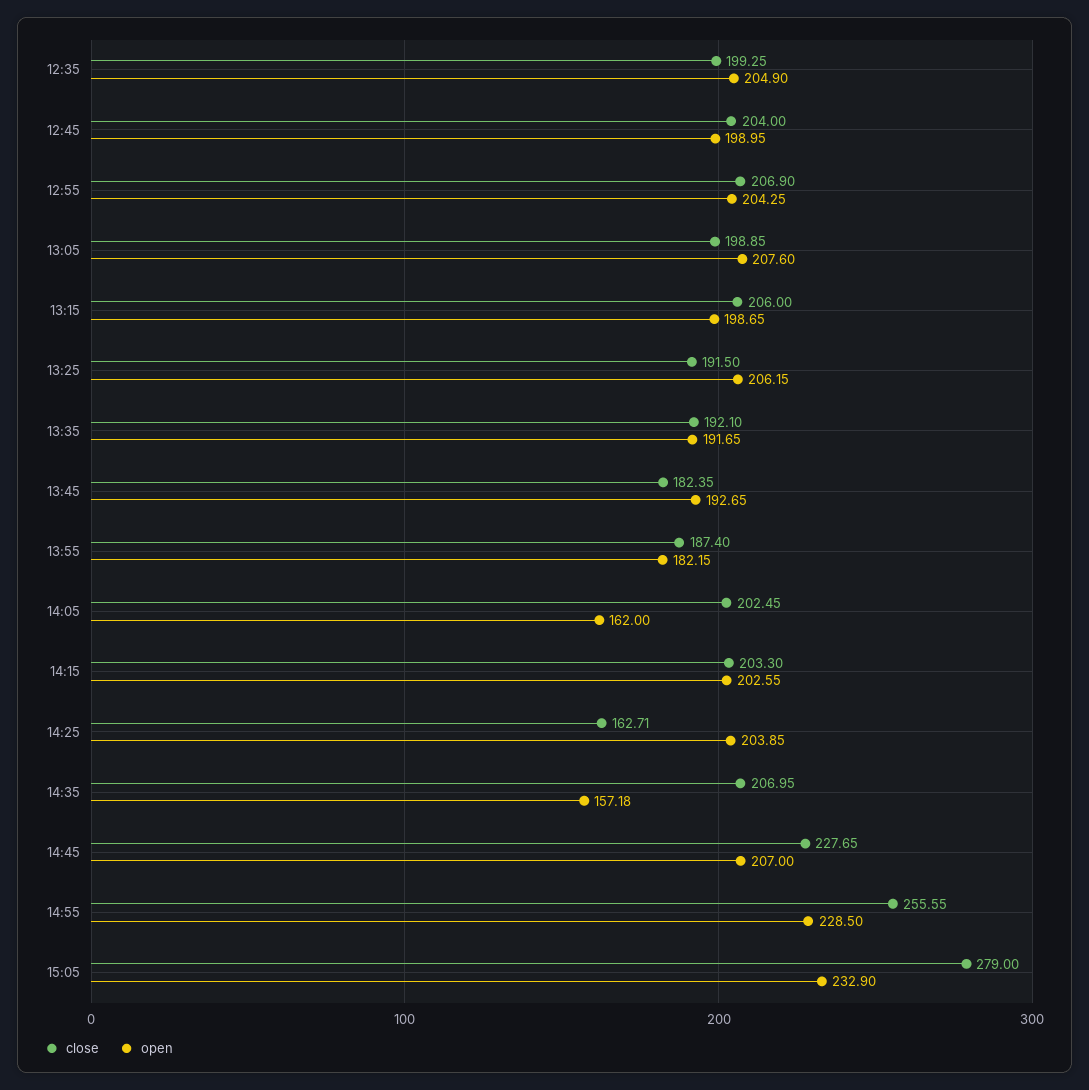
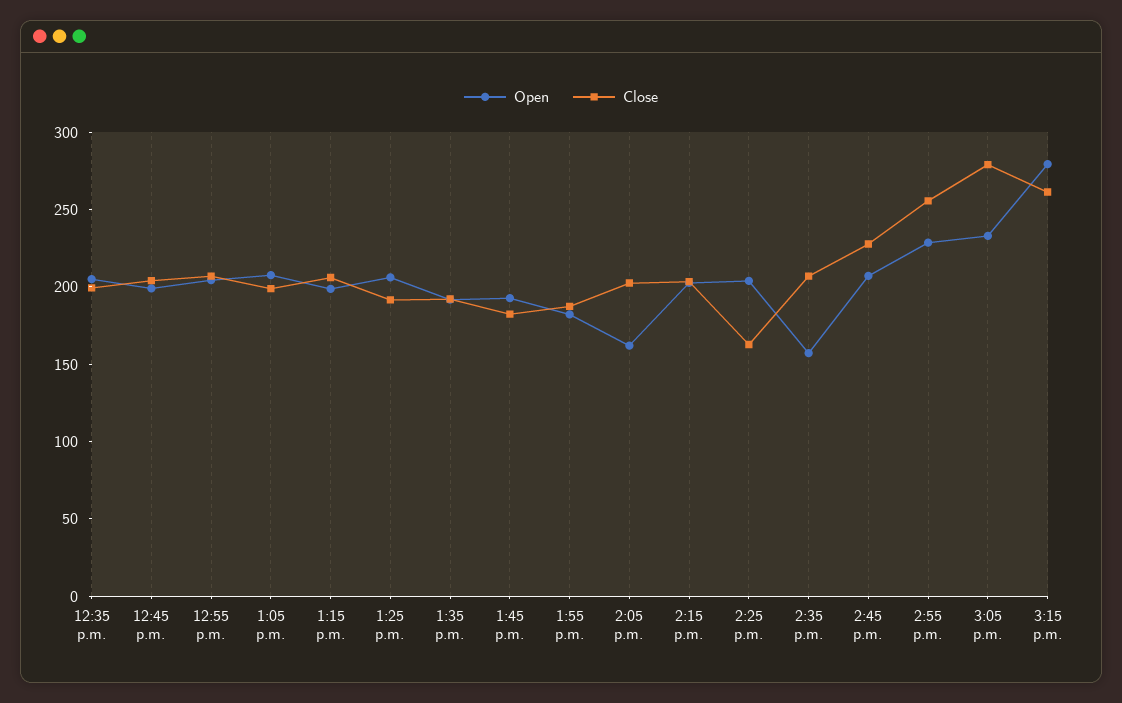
open, 3:15 p.m.: none -> 280
close, 3:15 p.m.: none -> 260

